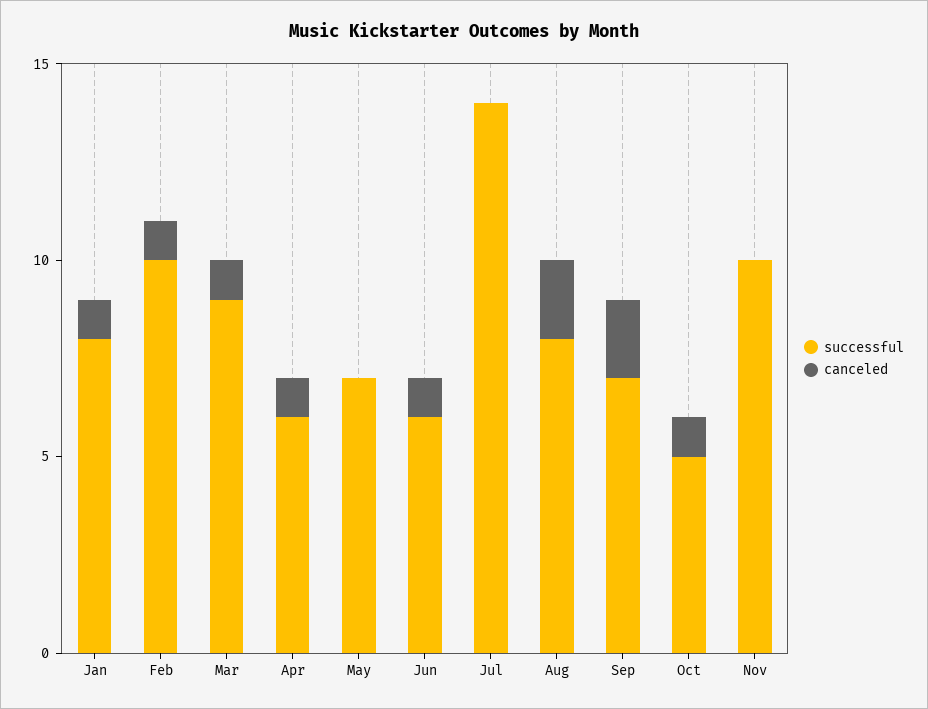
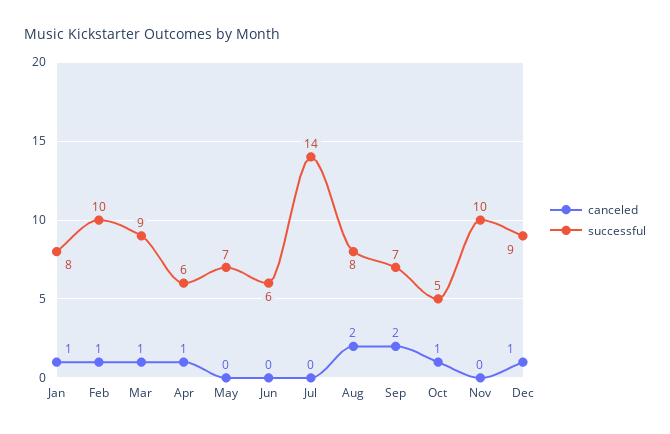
canceled, Jun: 1 -> 0
canceled, Dec: none -> 1
successful, Dec: none -> 9

